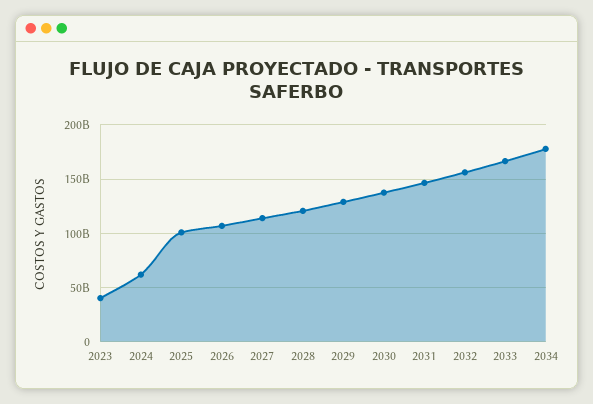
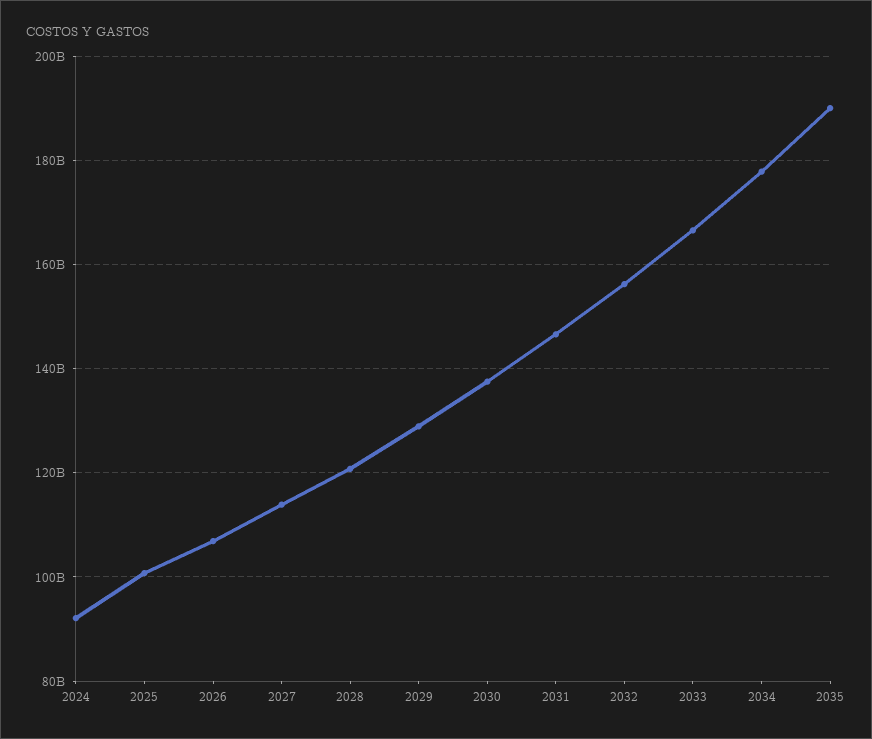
2023: 40000000000 -> none
2024: 60000000000 -> 92000000000
2035: none -> 190000000000

